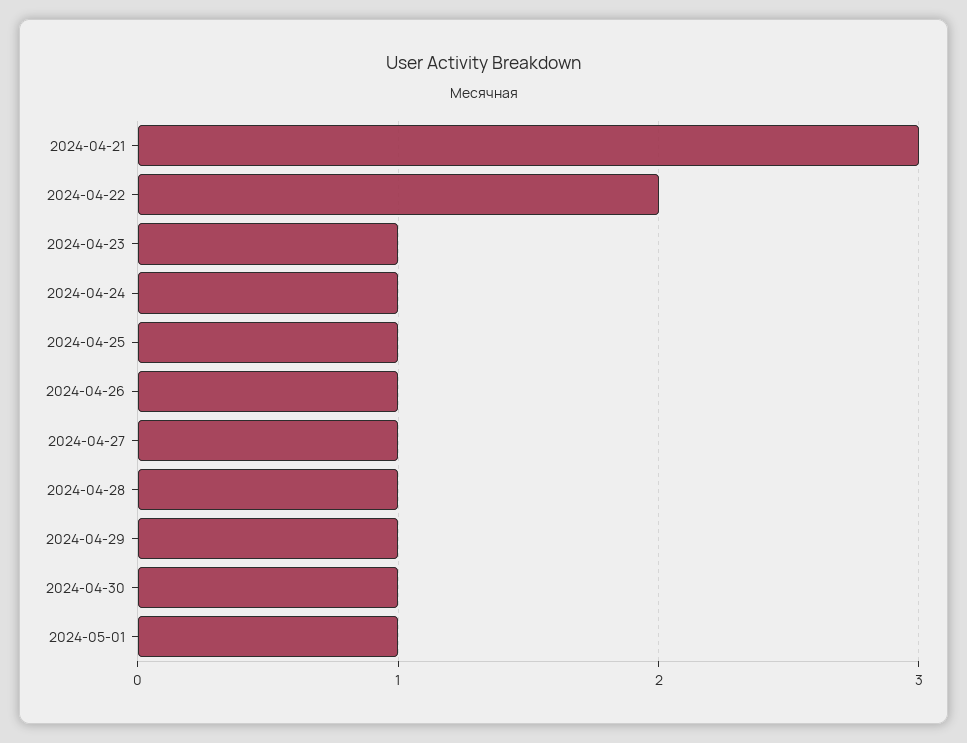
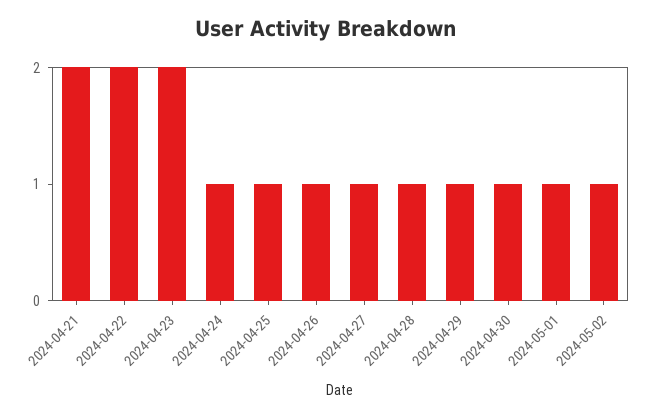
2024-04-21: 3 -> 2
2024-04-23: 1 -> 2
2024-05-02: none -> 1

